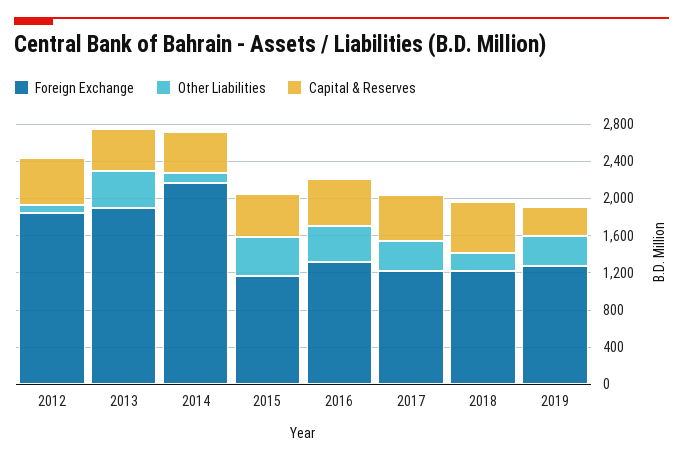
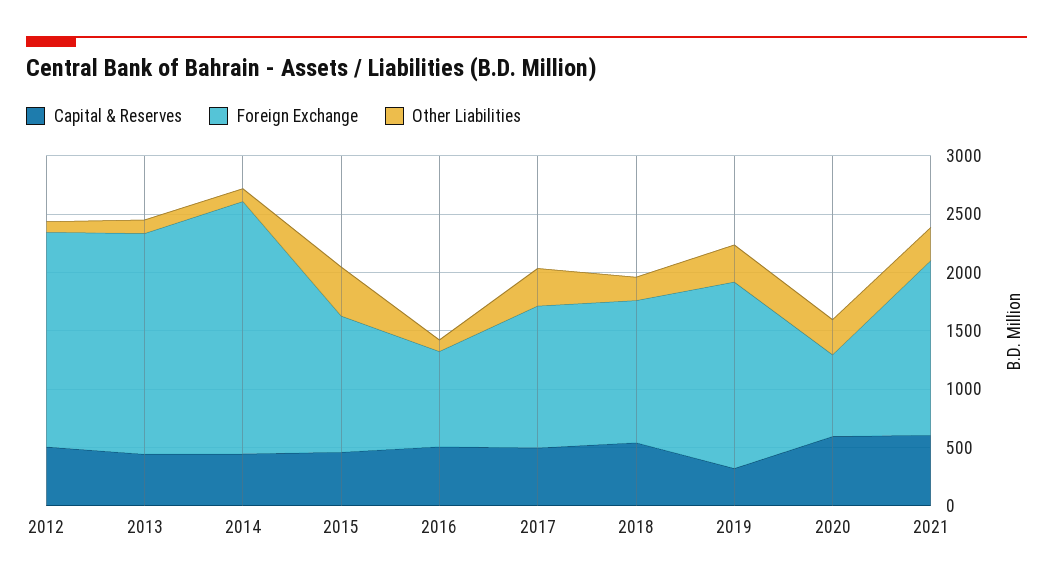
Other Liabilities, 2013: 400 -> 100
Foreign Exchange, 2016: 1300 -> 800
Other Liabilities, 2016: 400 -> 100
Foreign Exchange, 2019: 1300 -> 1600
Capital & Reserves, 2020: none -> 600
Foreign Exchange, 2020: none -> 700
Other Liabilities, 2020: none -> 300
Capital & Reserves, 2021: none -> 600
Foreign Exchange, 2021: none -> 1500
Other Liabilities, 2021: none -> 300

